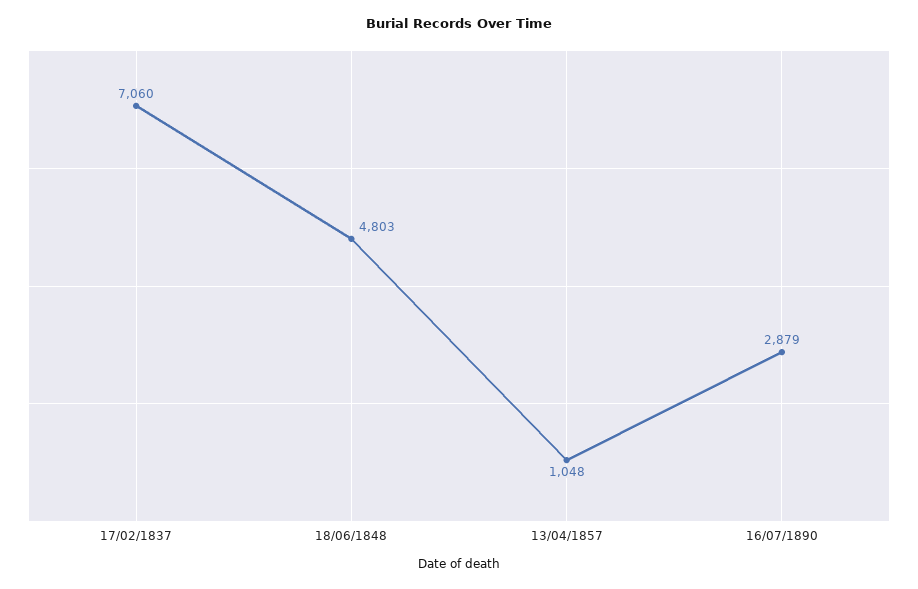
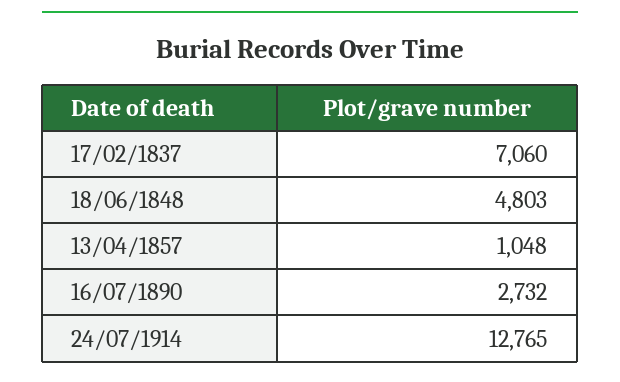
16/07/1890: 2879 -> 2732
24/07/1914: none -> 12765

